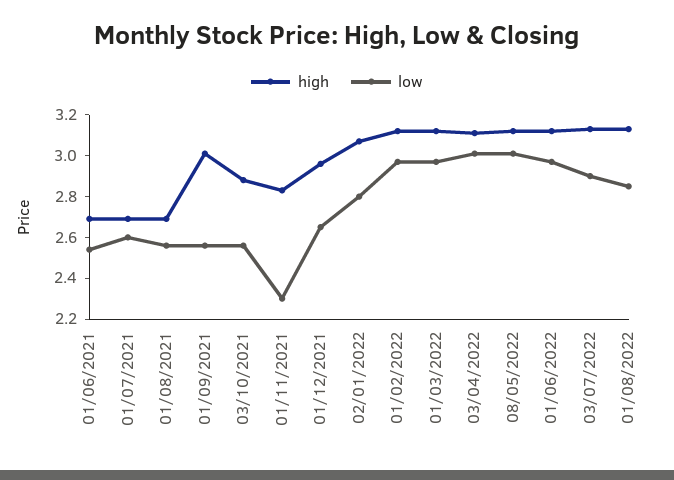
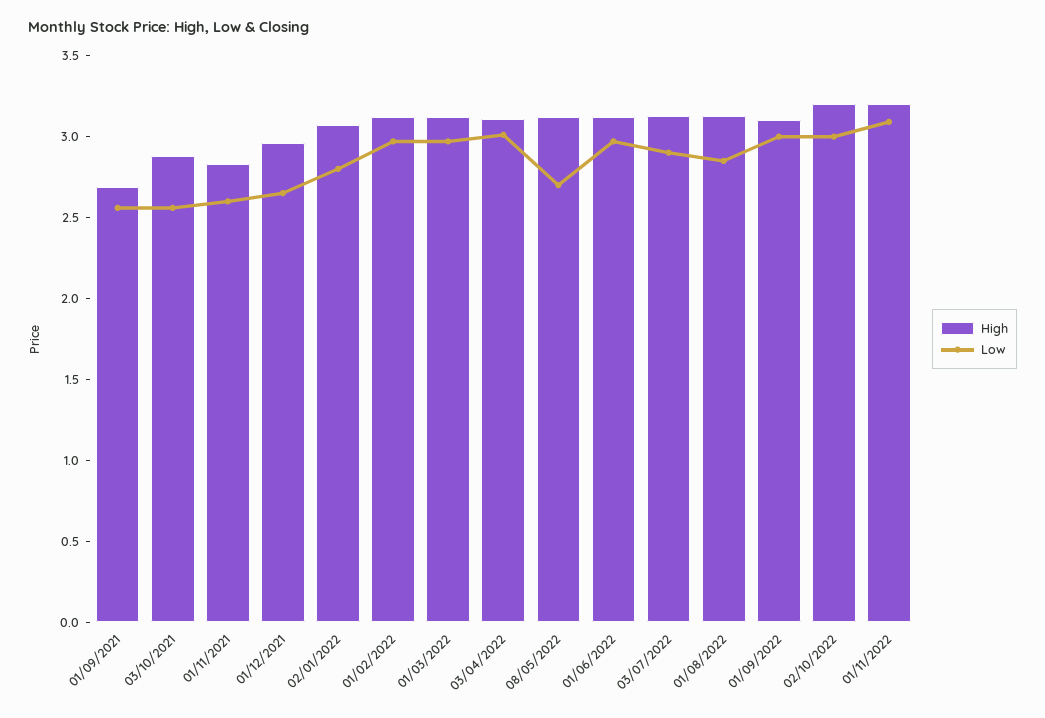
high, 01/06/2021: 2.7 -> none
low, 01/06/2021: 2.55 -> none
high, 01/07/2021: 2.7 -> none
low, 01/07/2021: 2.6 -> none
high, 01/08/2021: 2.7 -> none
low, 01/08/2021: 2.55 -> none
high, 01/09/2021: 3 -> 2.7
low, 01/11/2021: 2.3 -> 2.6
low, 08/05/2022: 3 -> 2.7
high, 01/09/2022: none -> 3.1
low, 01/09/2022: none -> 3
high, 02/10/2022: none -> 3.2
low, 02/10/2022: none -> 3
high, 01/11/2022: none -> 3.2
low, 01/11/2022: none -> 3.1

